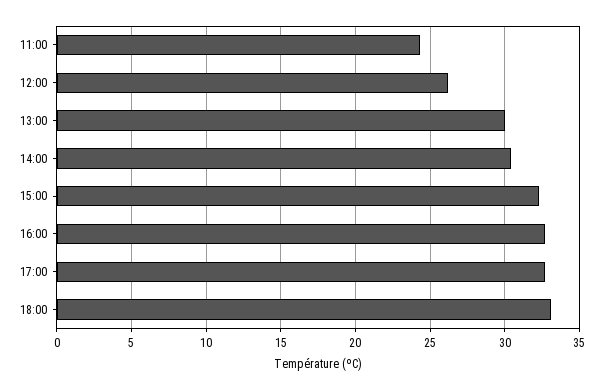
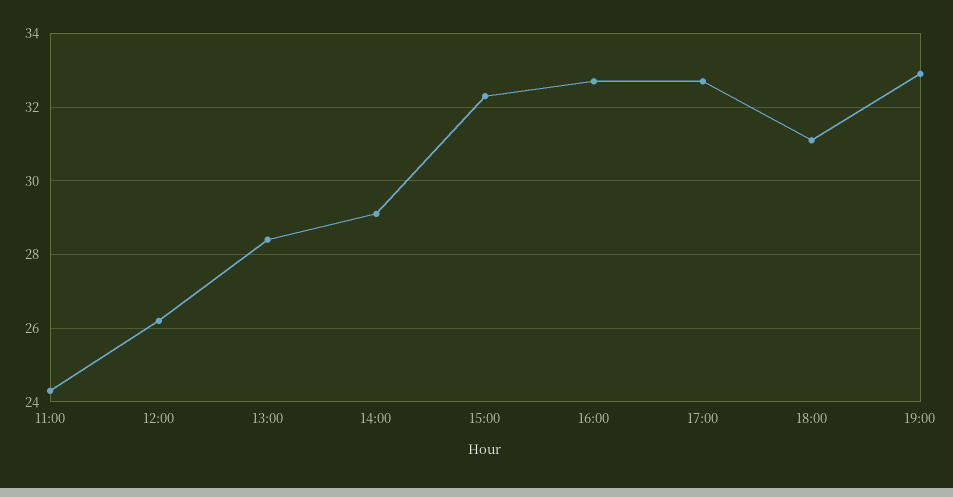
13:00: 30 -> 28.5
14:00: 30.5 -> 29
18:00: 33 -> 31
19:00: none -> 33

